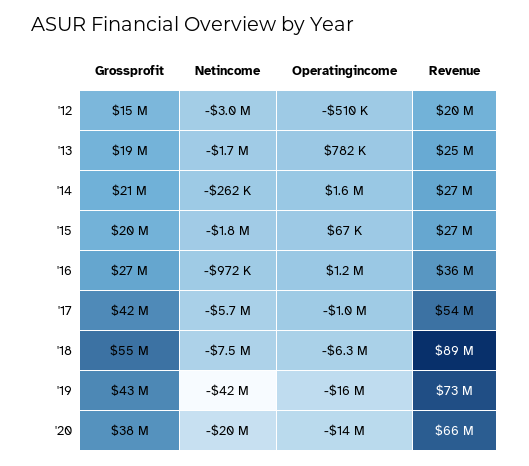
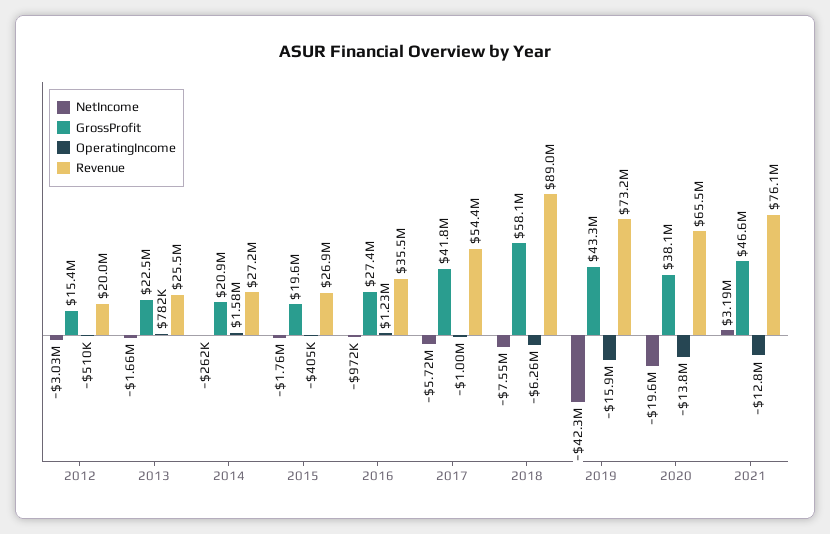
Grossprofit, '13: 19000000 -> 22500000
Operatingincome, '15: 67000 -> -405000
Grossprofit, '18: 55000000 -> 58100000
Netincome, 2021: none -> 3190000
Grossprofit, 2021: none -> 46600000
Operatingincome, 2021: none -> -12800000
Revenue, 2021: none -> 76100000

